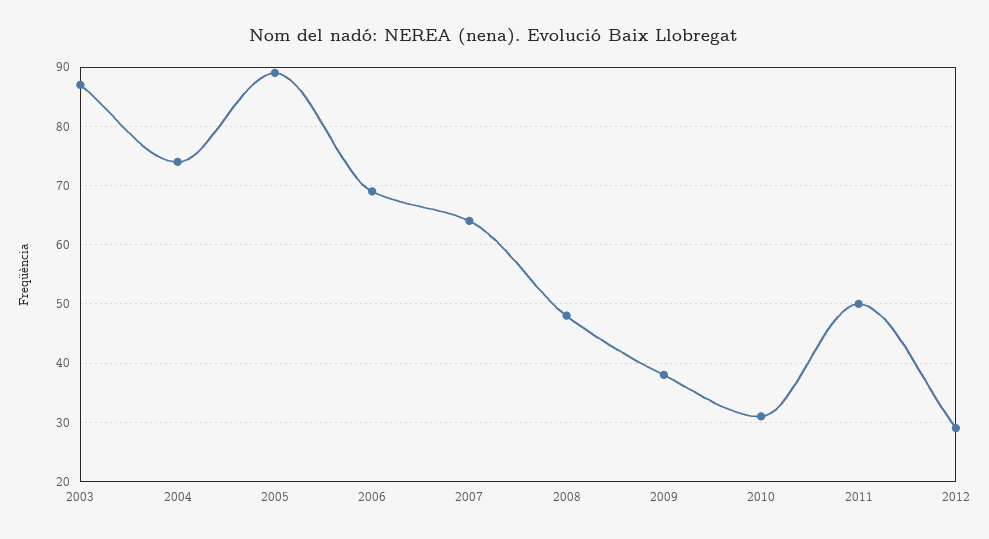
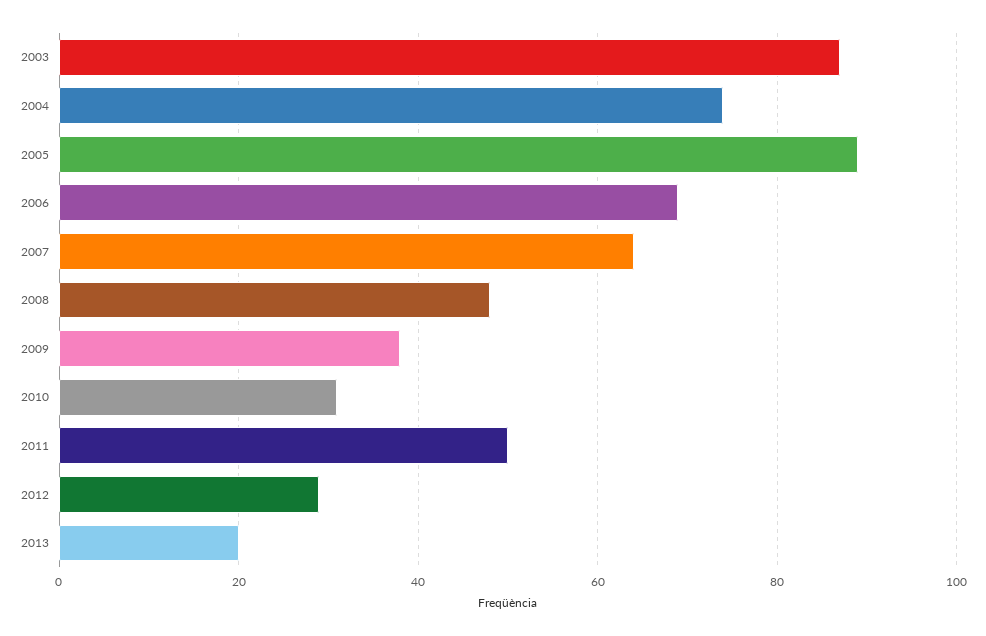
2013: none -> 20

